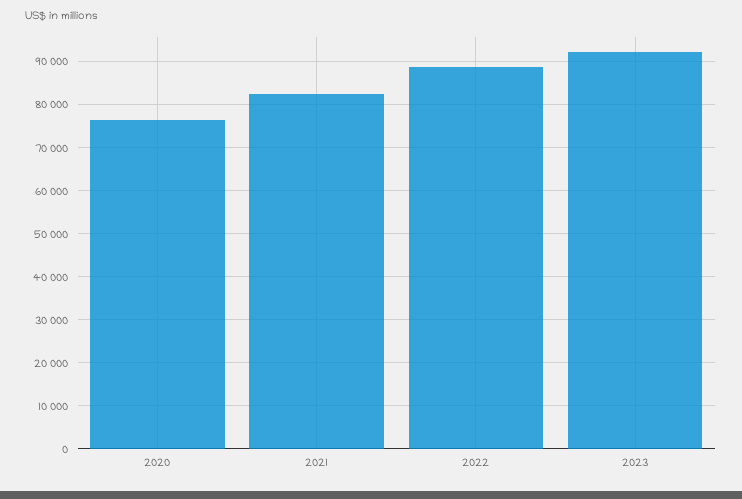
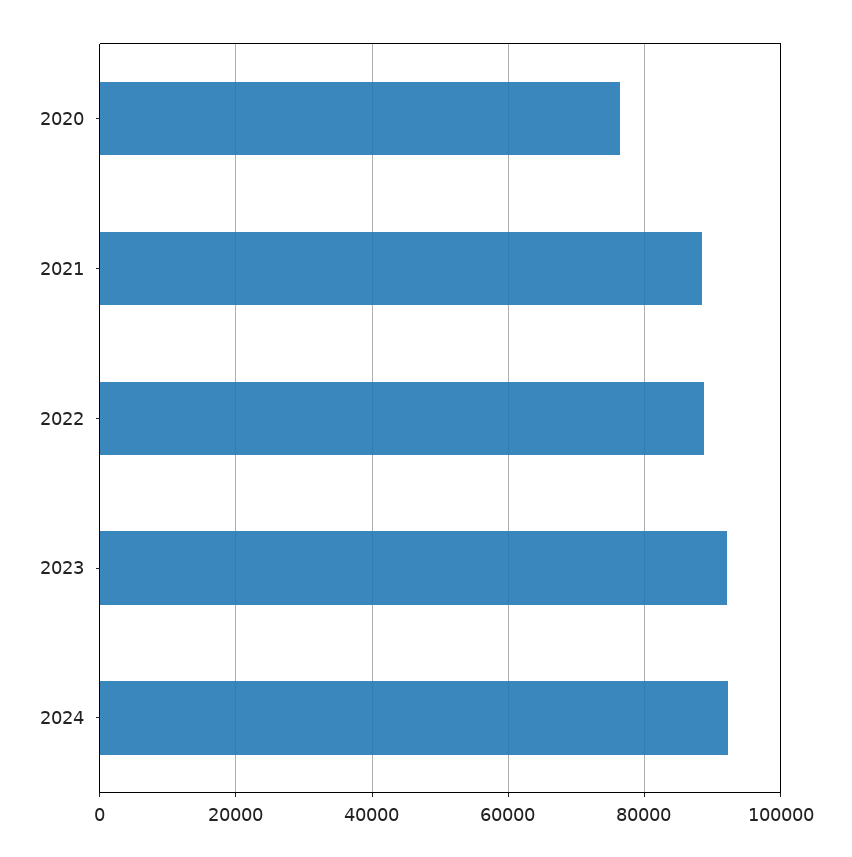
2021: 82000 -> 88000
2024: none -> 92000

